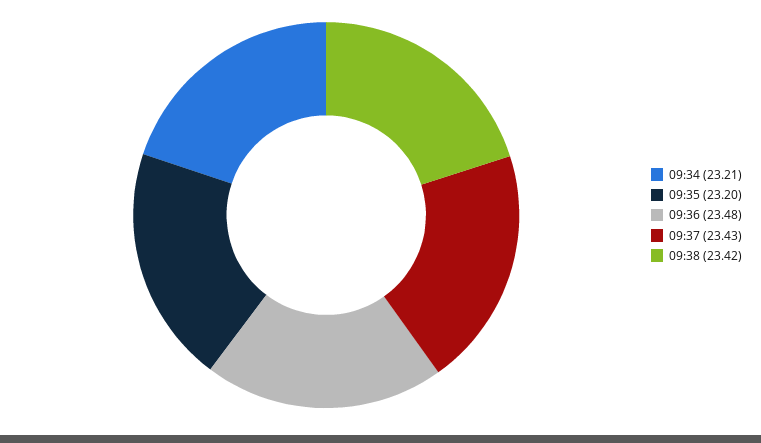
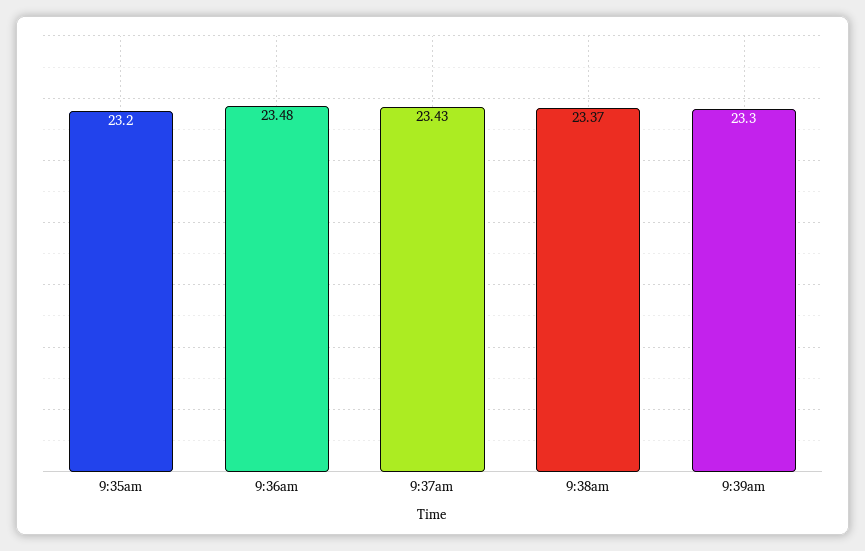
09:34: 23.21 -> none
09:38: 23.42 -> 23.37
9:39am: none -> 23.3

